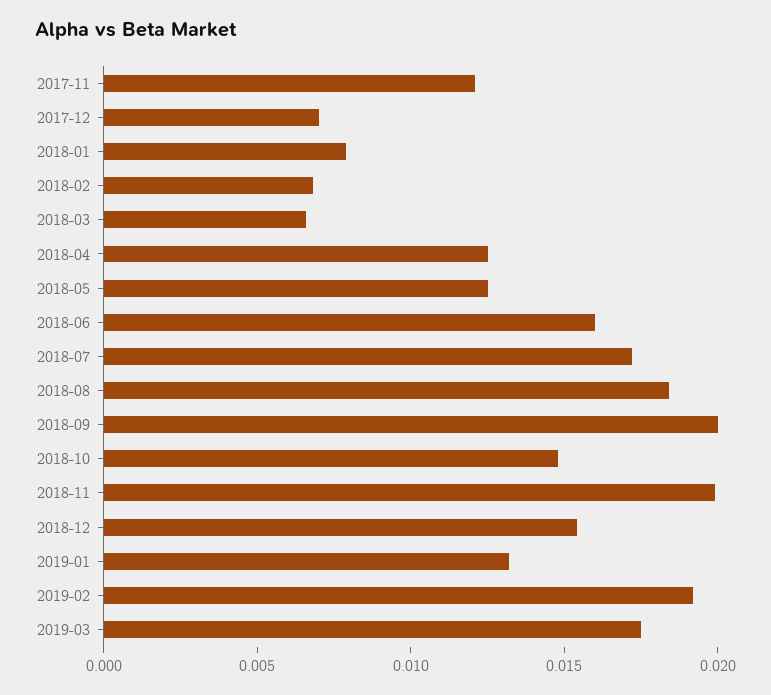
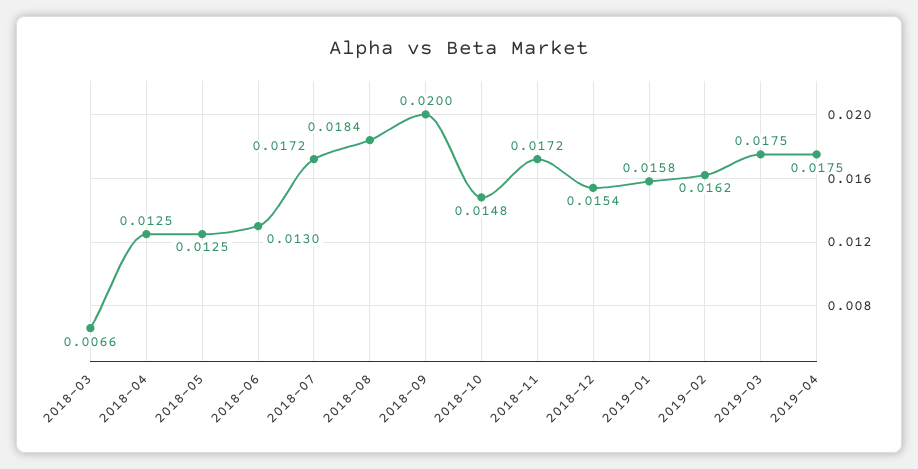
2017-11: 0.012 -> none
2017-12: 0.007 -> none
2018-01: 0.008 -> none
2018-02: 0.007 -> none
2018-06: 0.016 -> 0.013
2018-11: 0.02 -> 0.0172
2019-01: 0.013 -> 0.0158
2019-02: 0.019 -> 0.0162
2019-04: none -> 0.0175

